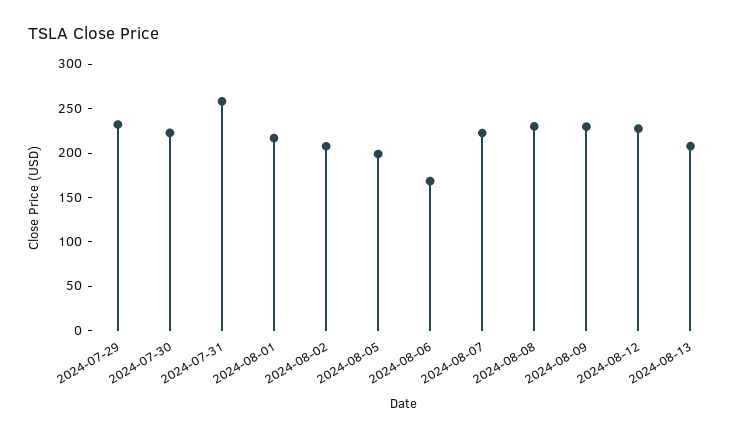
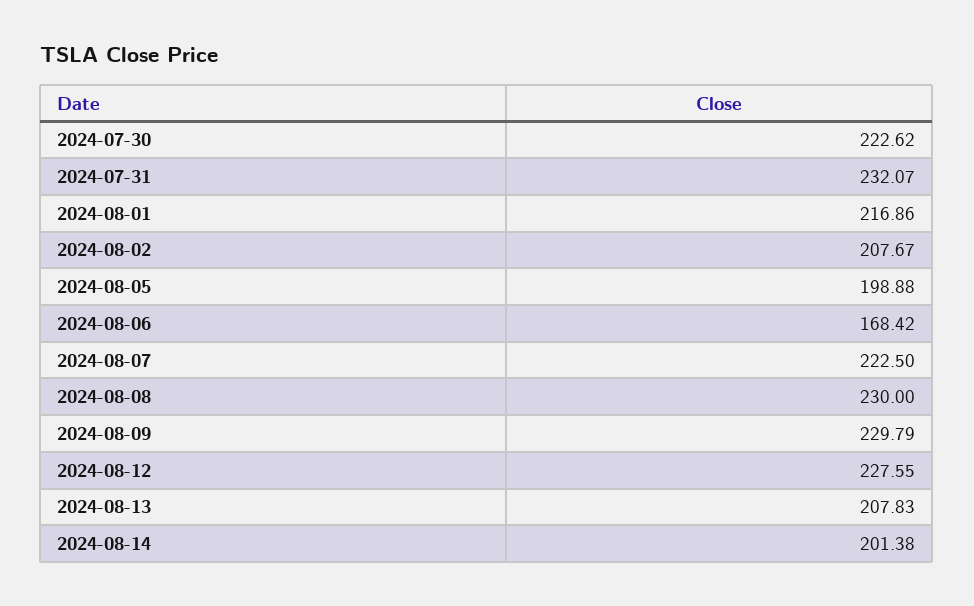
2024-07-29: 230 -> none
2024-07-31: 260 -> 232.07
2024-08-14: none -> 201.38

